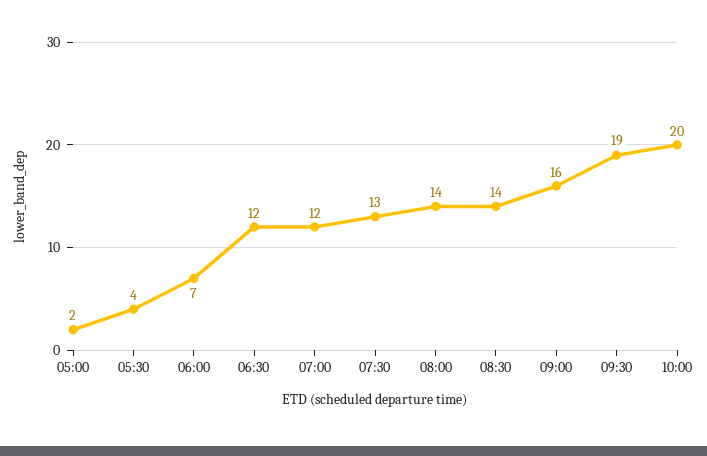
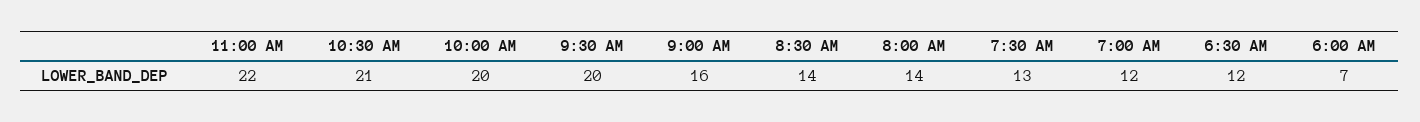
05:00: 2 -> none
05:30: 4 -> none
09:30: 19 -> 20
11:00 AM: none -> 22
10:30 AM: none -> 21

